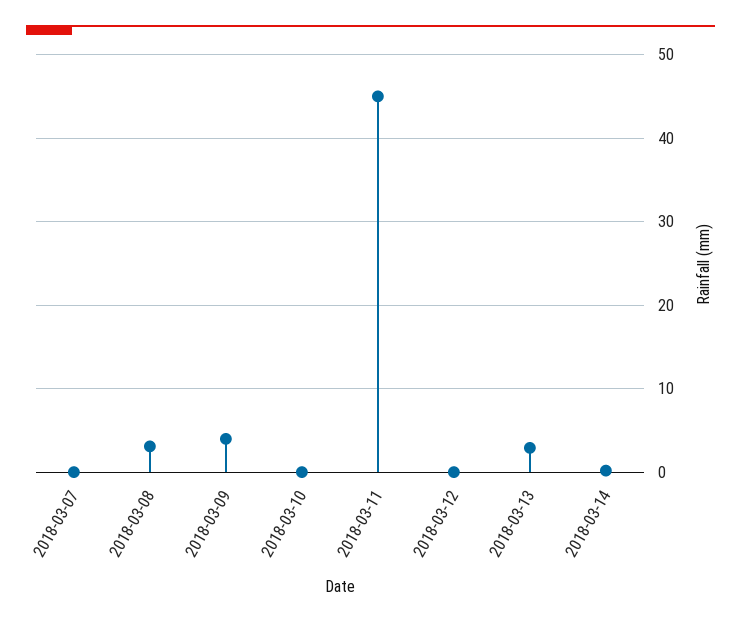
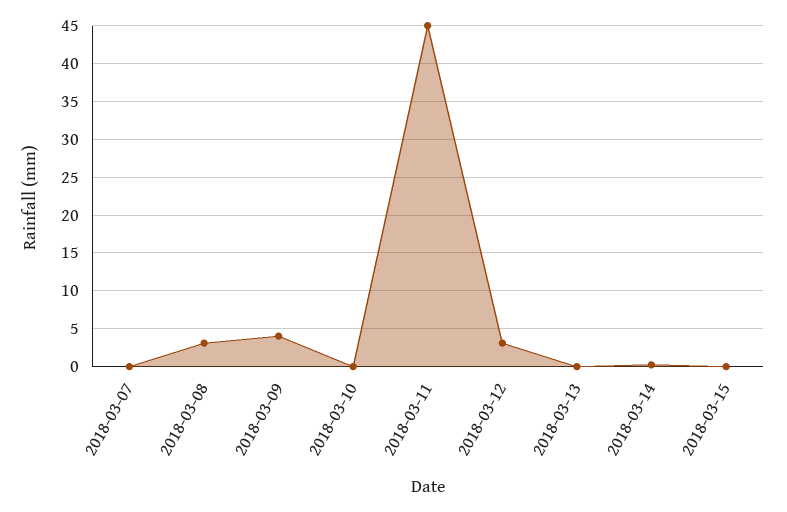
2018-03-12: 0 -> 3
2018-03-13: 3 -> 0
2018-03-15: none -> 0

